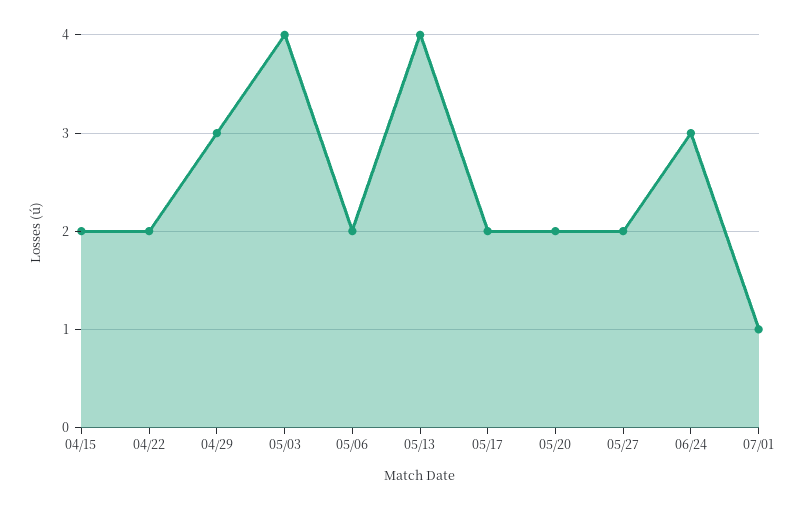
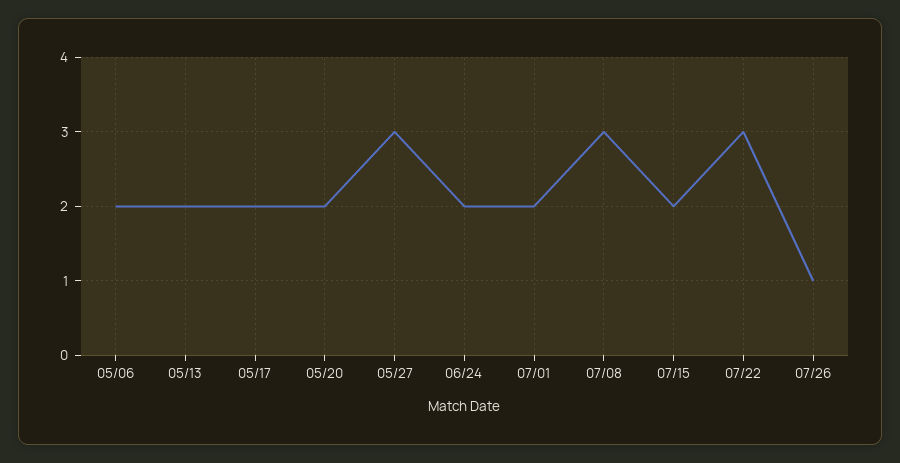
04/15: 2 -> none
04/22: 2 -> none
04/29: 3 -> none
05/03: 4 -> none
05/13: 4 -> 2
05/27: 2 -> 3
06/24: 3 -> 2
07/01: 1 -> 2
07/08: none -> 3
07/15: none -> 2
07/22: none -> 3
07/26: none -> 1

